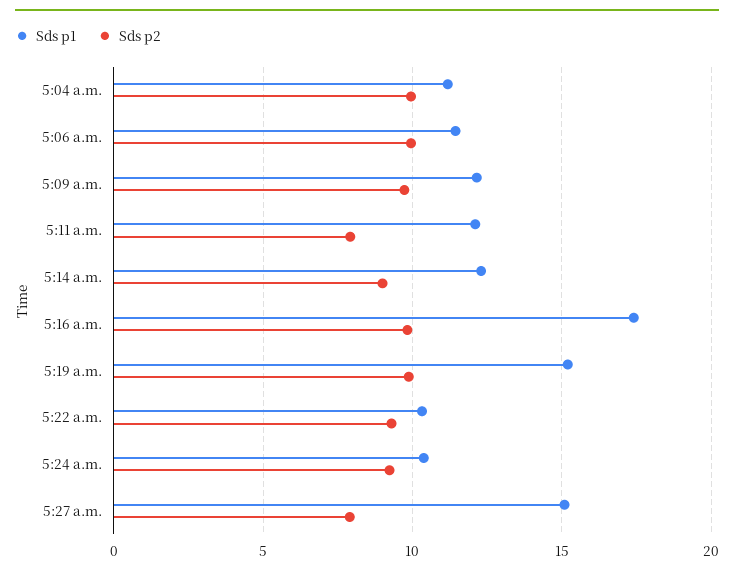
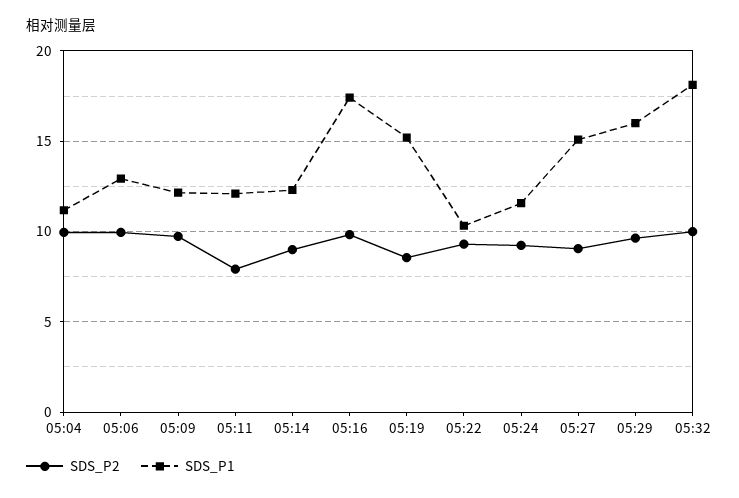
Sds p1, 5:06 a.m.: 11.5 -> 13
Sds p2, 5:19 a.m.: 10 -> 8.5
Sds p1, 5:24 a.m.: 10.5 -> 11.5
Sds p2, 5:27 a.m.: 8 -> 9
Sds p2, 05:29: none -> 9.5
Sds p1, 05:29: none -> 16
Sds p2, 05:32: none -> 10
Sds p1, 05:32: none -> 18

